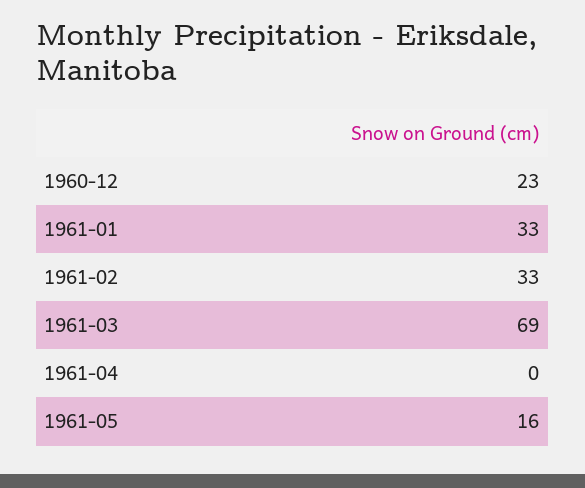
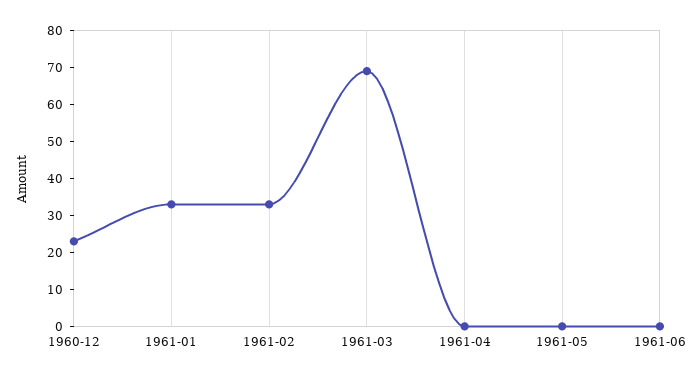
1961-05: 16 -> 0
1961-06: none -> 0

